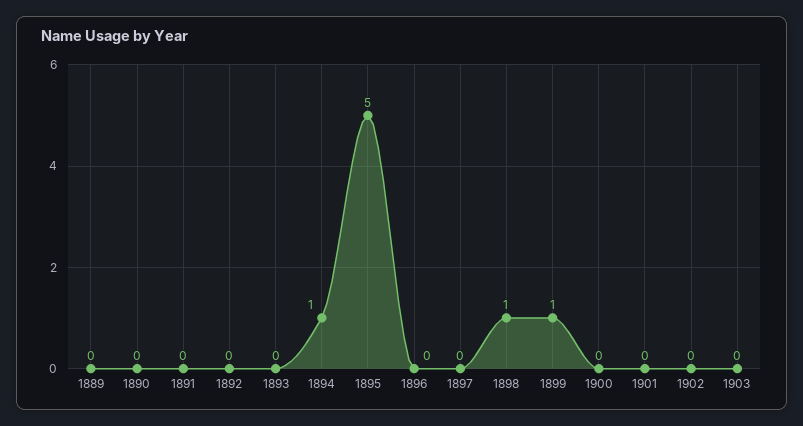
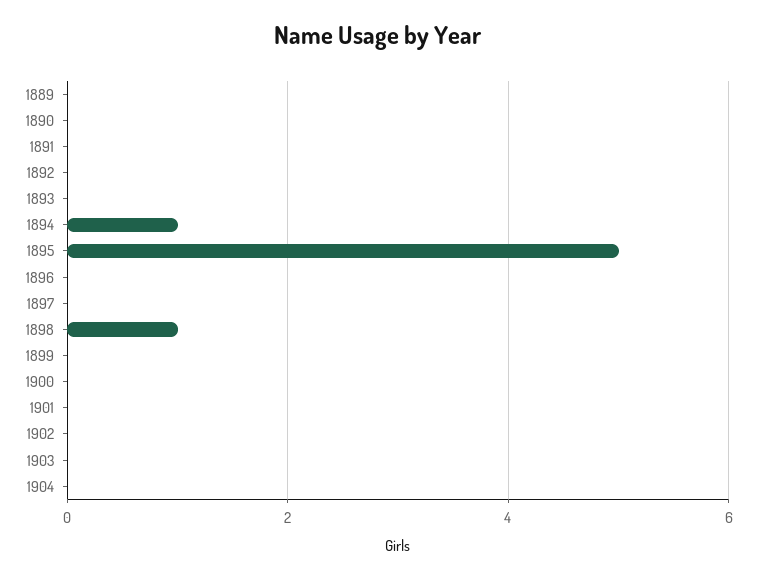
1899: 1 -> 0
1904: none -> 0

